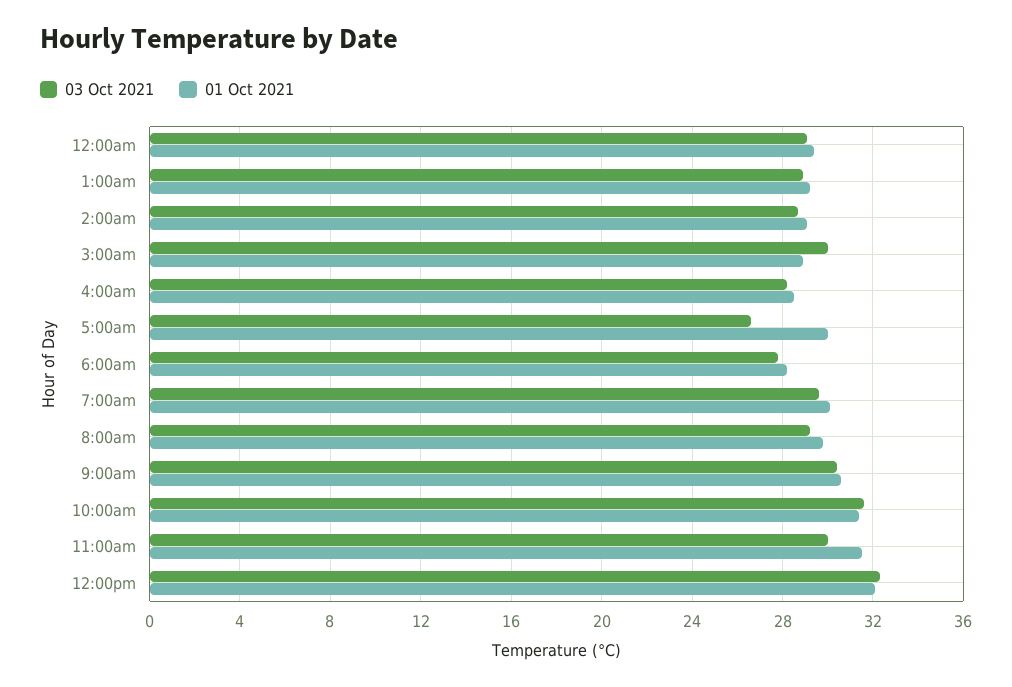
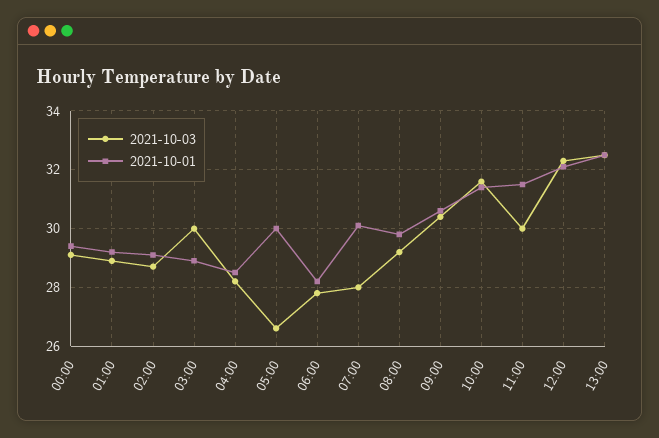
03 Oct 2021, 7:00am: 29.5 -> 28
03 Oct 2021, 13:00: none -> 32.5
01 Oct 2021, 13:00: none -> 32.5

